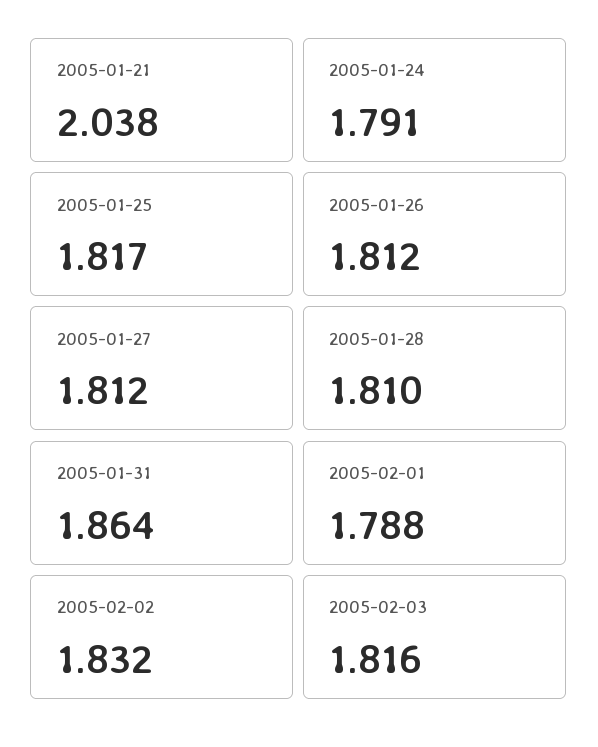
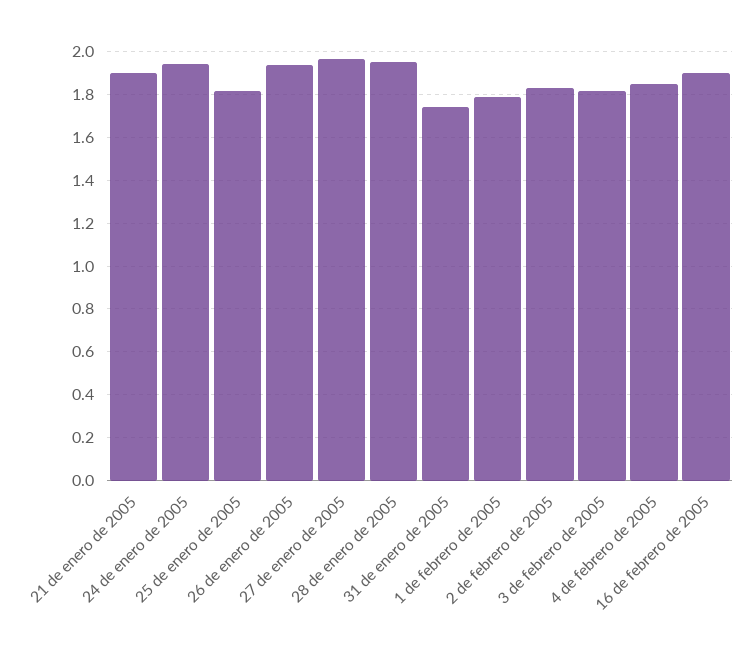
2005-01-21: 2.038 -> 1.9
2005-01-24: 1.791 -> 1.95
2005-01-26: 1.812 -> 1.95
2005-01-27: 1.812 -> 1.95
2005-01-28: 1.81 -> 1.95
2005-01-31: 1.864 -> 1.75
4 de febrero de 2005: none -> 1.85
16 de febrero de 2005: none -> 1.9

